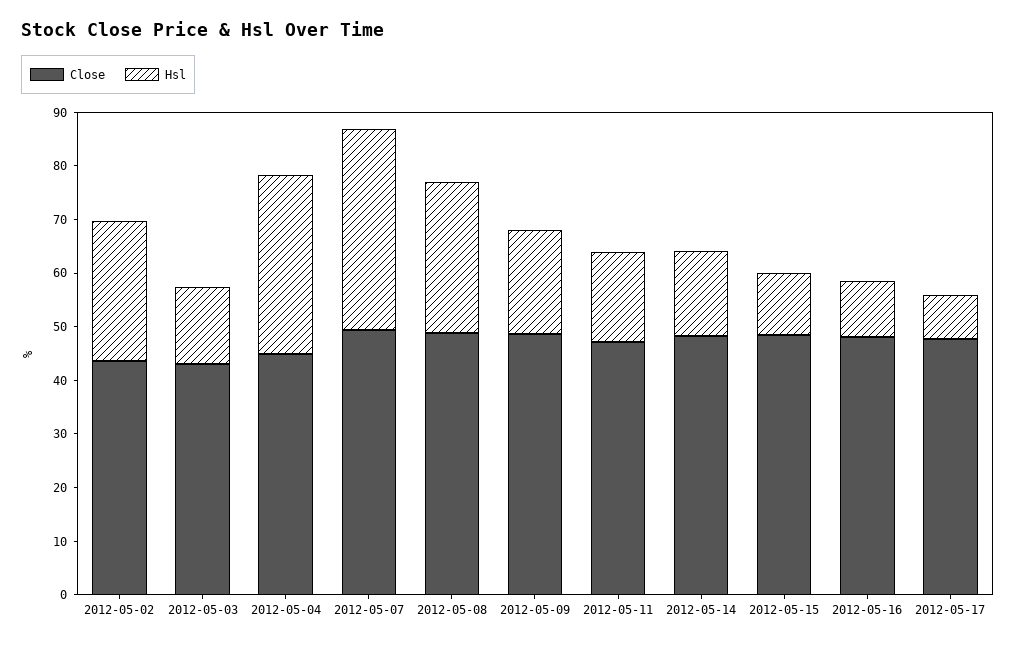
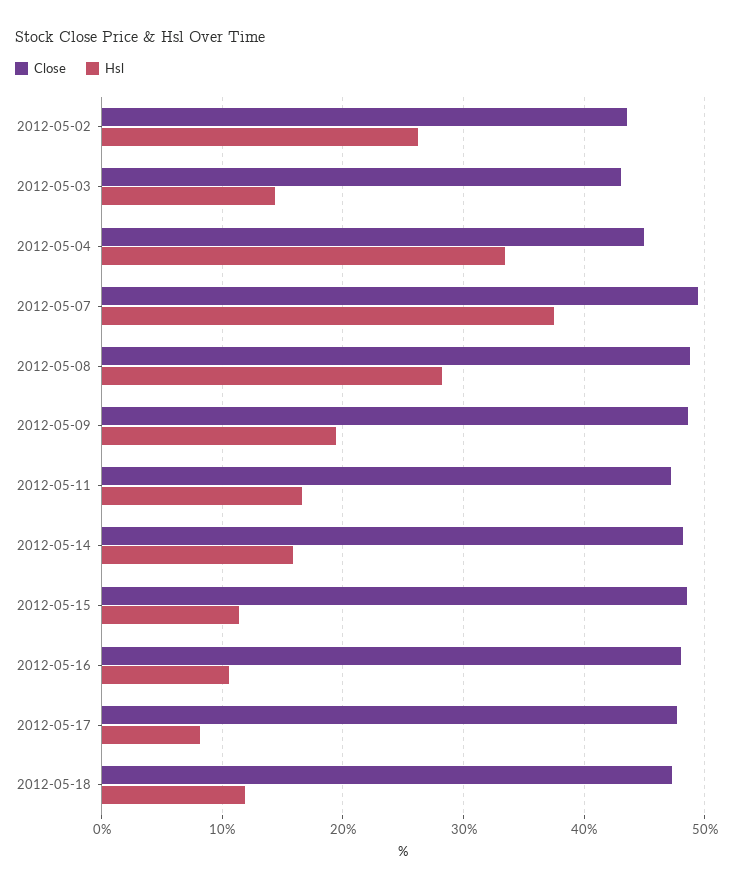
Close, 2012-05-18: none -> 47
Hsl, 2012-05-18: none -> 12

